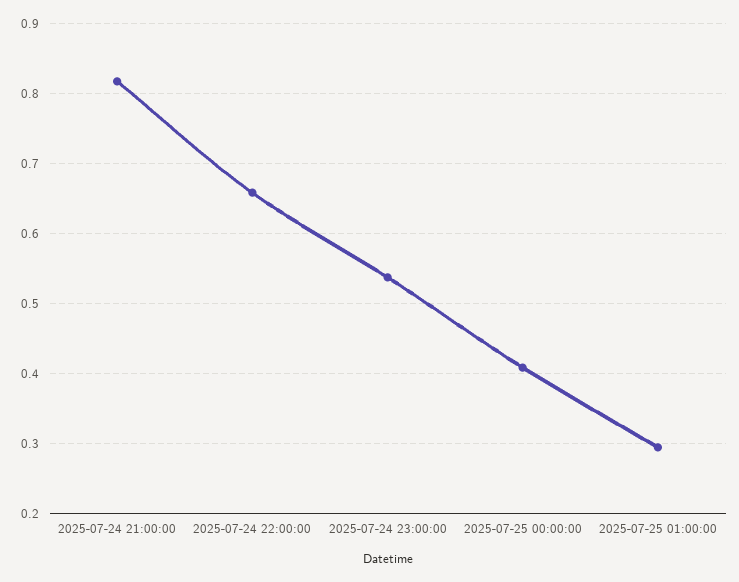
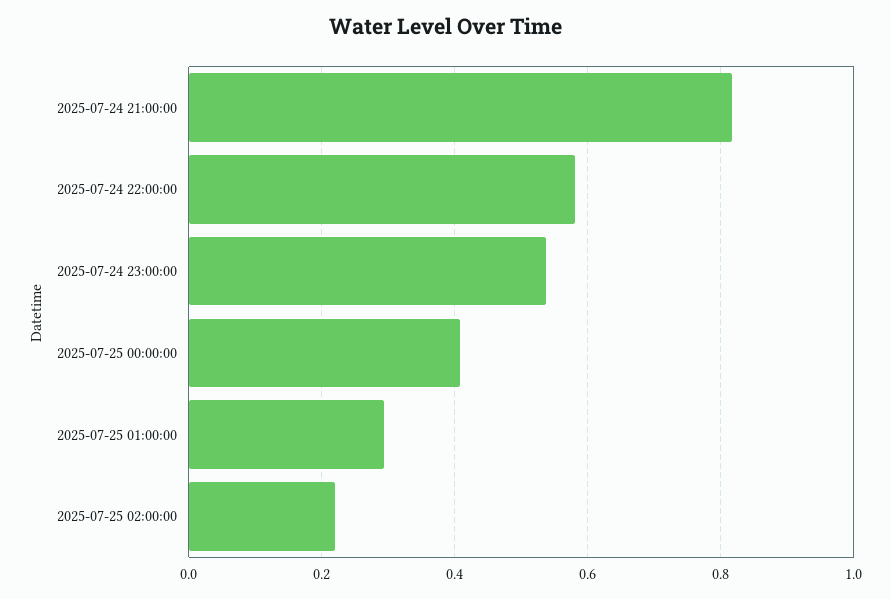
2025-07-24 22:00:00: 0.66 -> 0.58
2025-07-25 02:00:00: none -> 0.22

